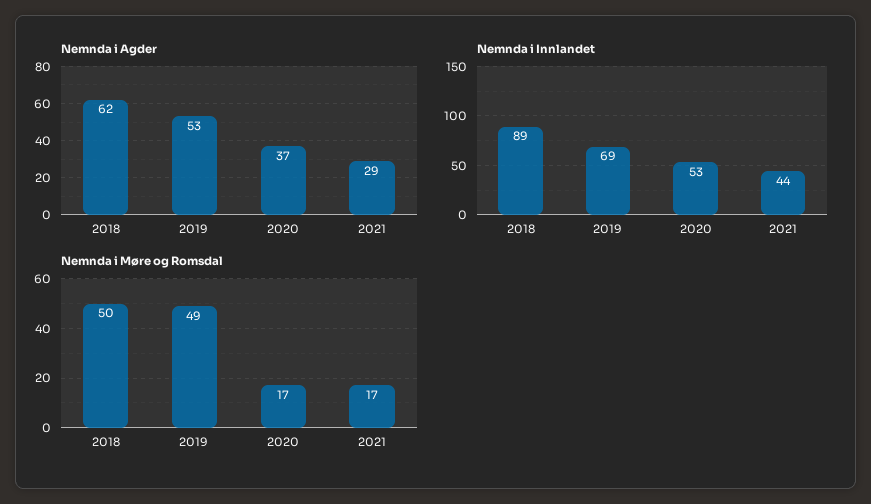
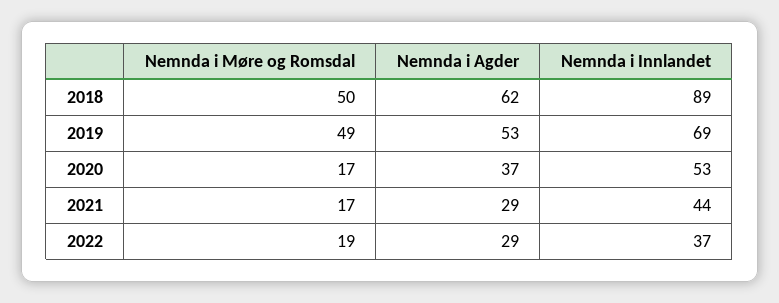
Nemnda i Møre og Romsdal, 2022: none -> 19
Nemnda i Agder, 2022: none -> 29
Nemnda i Innlandet, 2022: none -> 37

